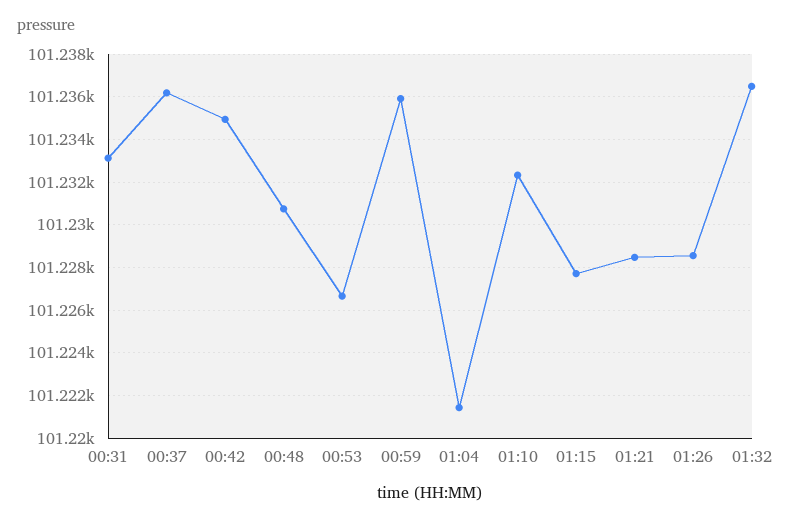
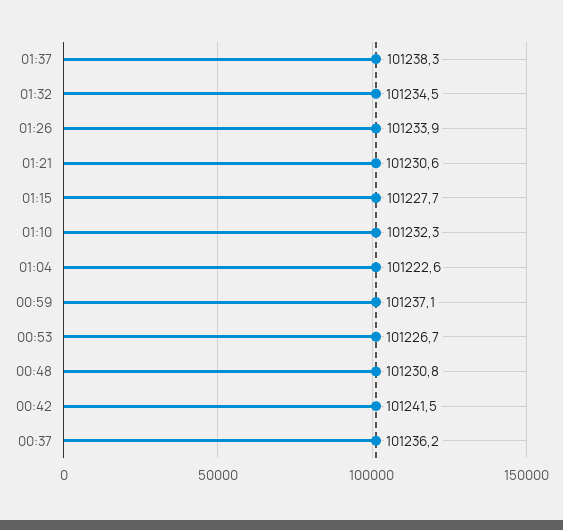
00:31: 101233 -> none
00:42: 101235 -> 101241.5
00:59: 101236 -> 101237.1
01:04: 101221.5 -> 101222.6
01:21: 101228.5 -> 101230.6
01:26: 101228.5 -> 101233.9
01:32: 101236.5 -> 101234.5
01:37: none -> 101238.3

